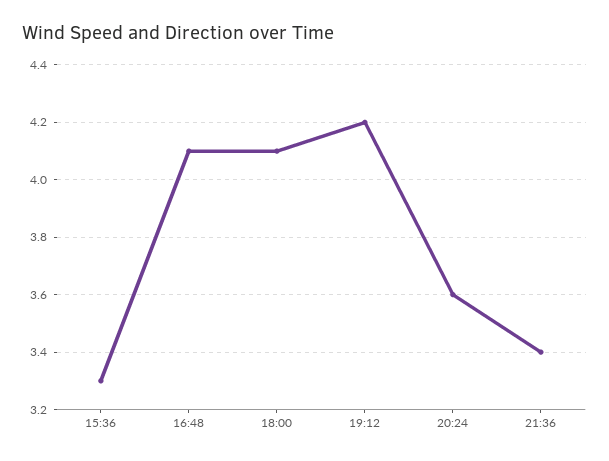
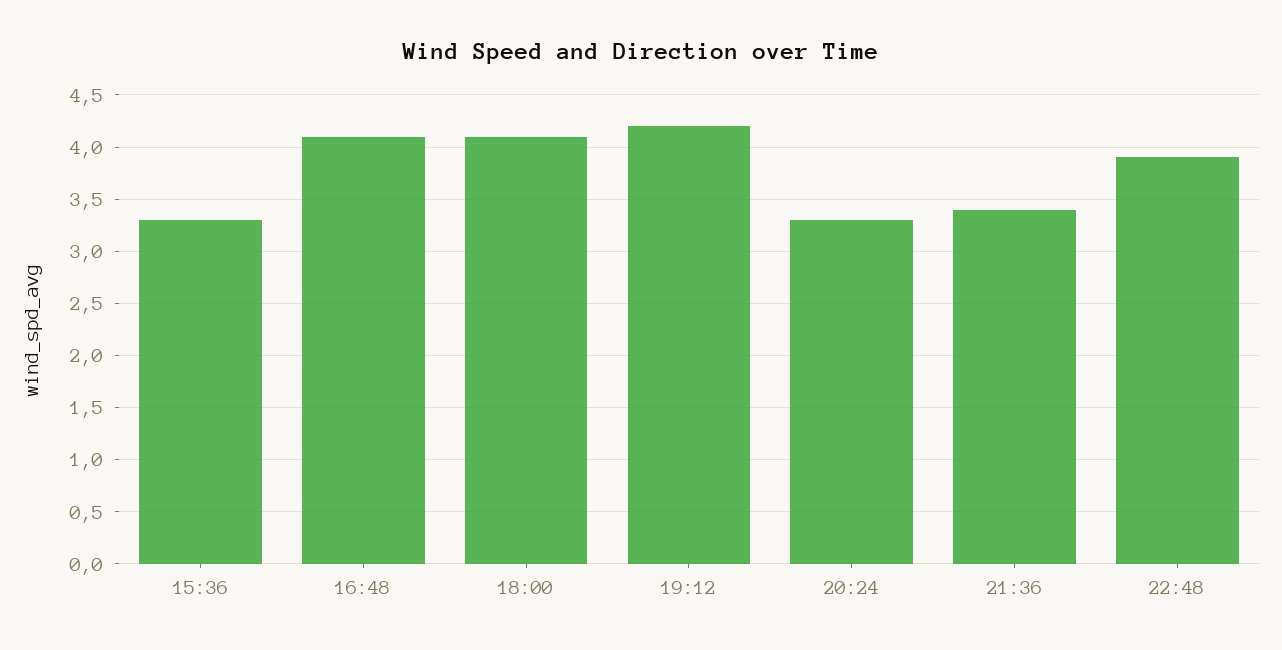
20:24: 3.6 -> 3.3
22:48: none -> 3.9

